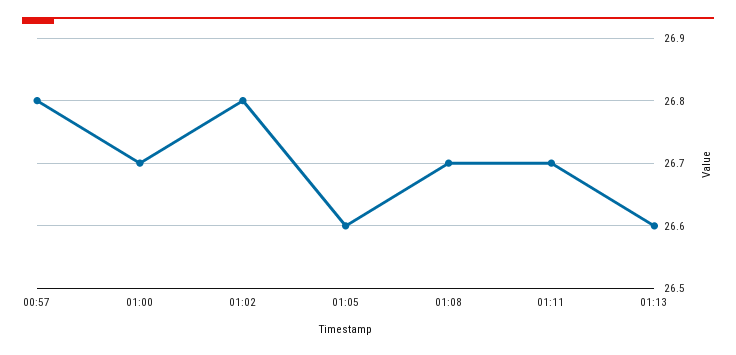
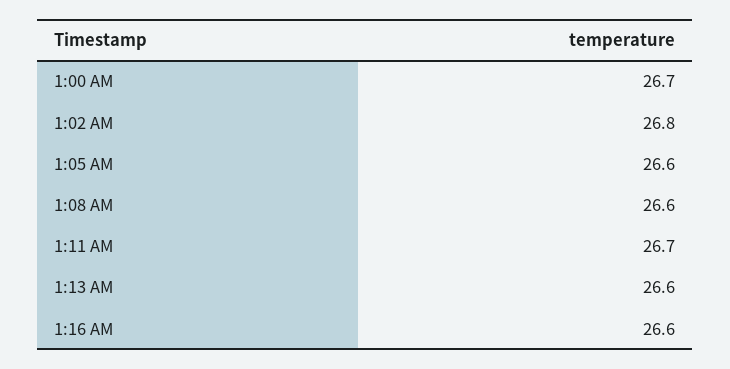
00:57: 26.8 -> none
01:08: 26.7 -> 26.6
1:16 AM: none -> 26.6

